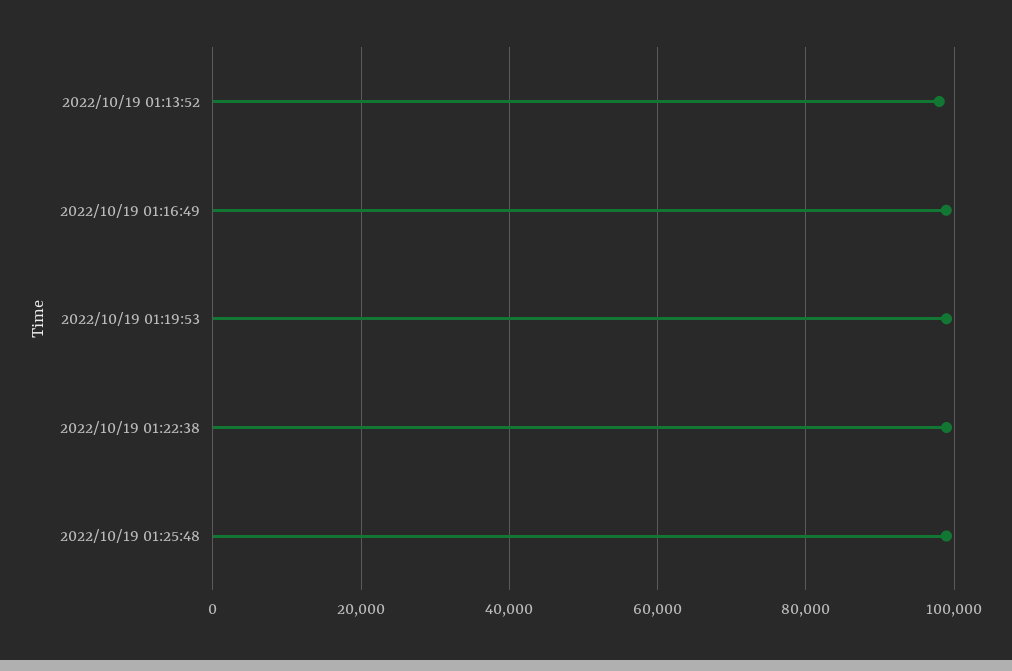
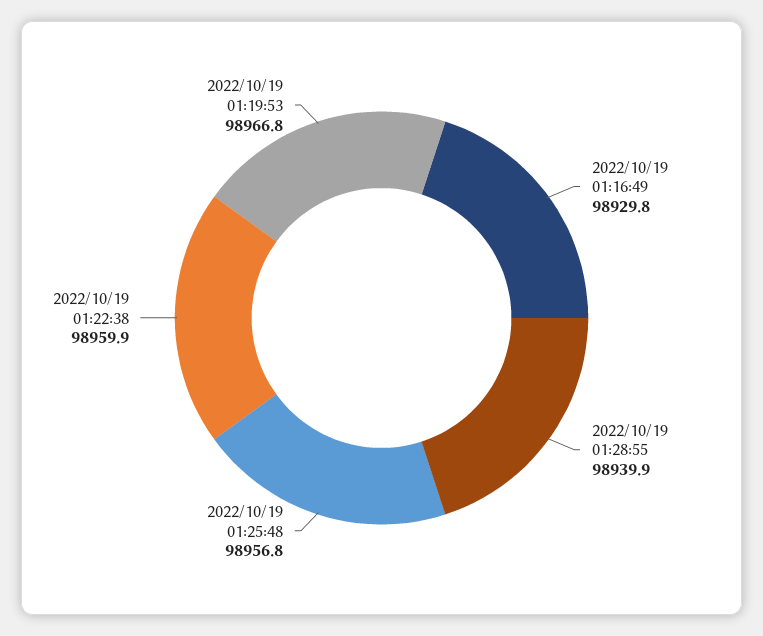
2022/10/19 01:13:52: 98000 -> none
2022/10/19 01:28:55: none -> 98939.9

